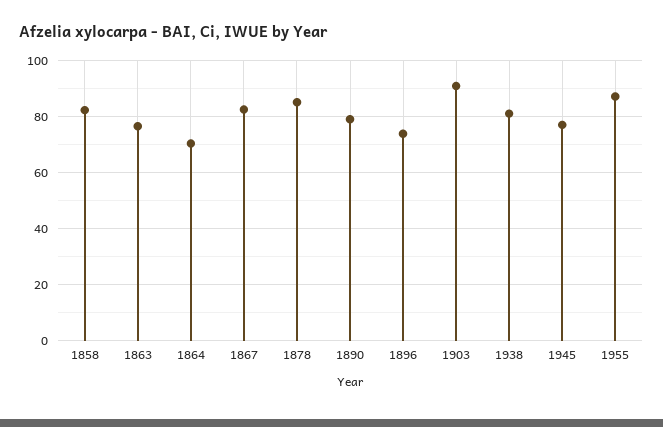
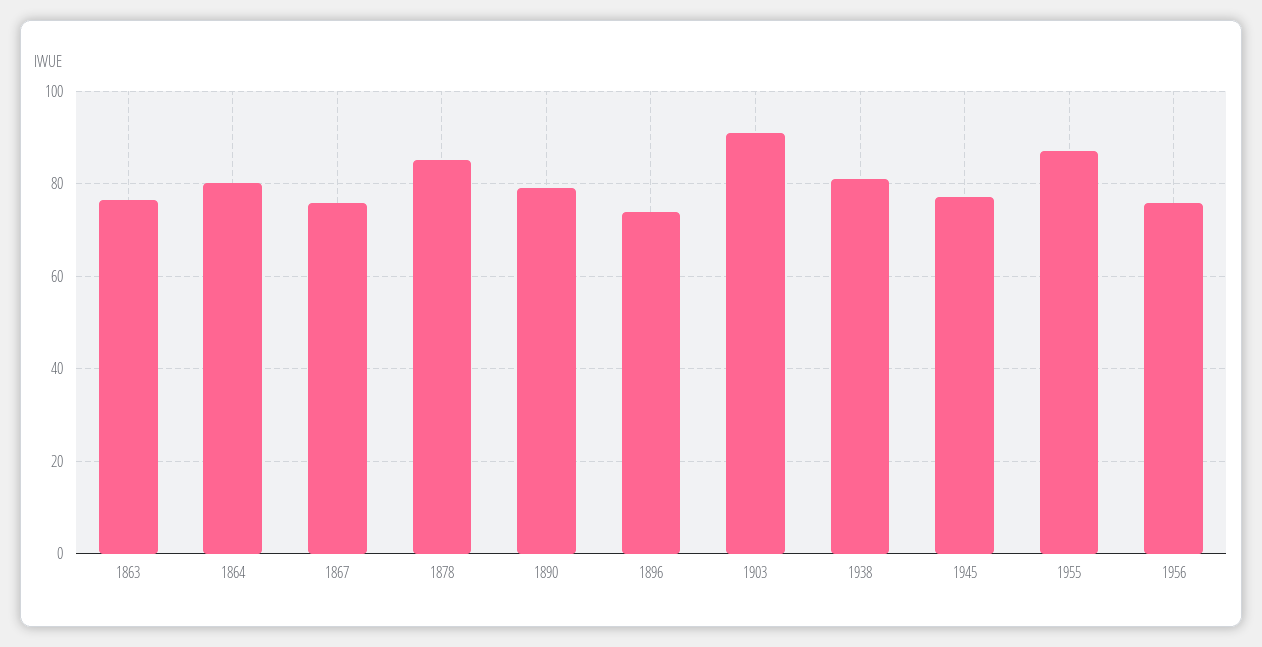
1858: 82.5 -> none
1864: 70 -> 80
1867: 82.5 -> 76
1956: none -> 76

